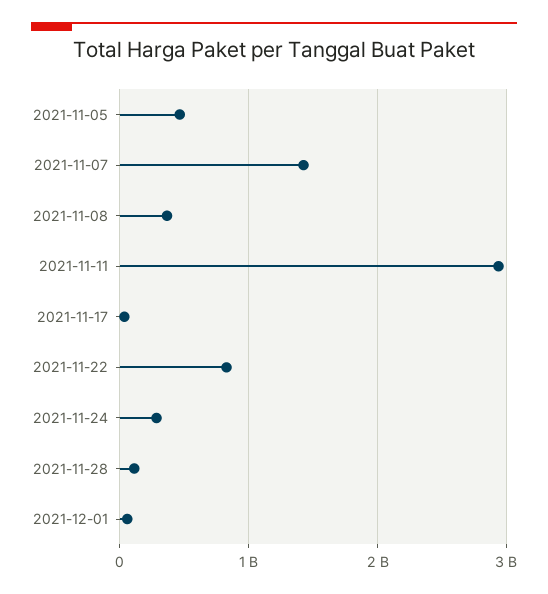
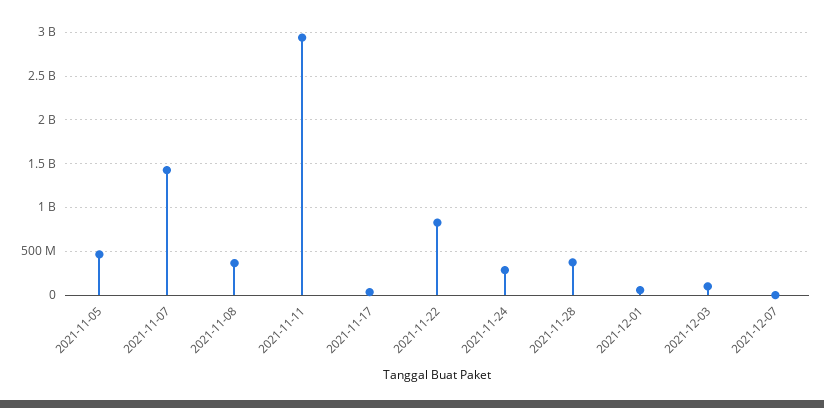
2021-11-28: 100000000 -> 400000000
2021-12-03: none -> 100000000
2021-12-07: none -> 0

